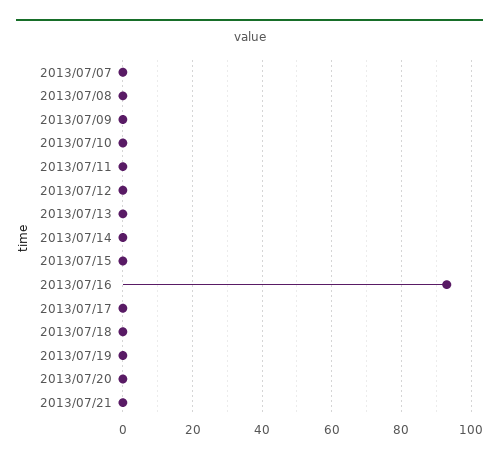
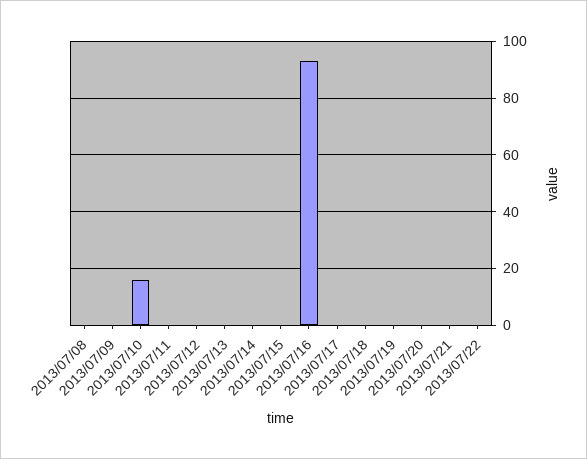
2013/07/07: 0 -> none
2013/07/10: 0 -> 15
2013/07/22: none -> 0

